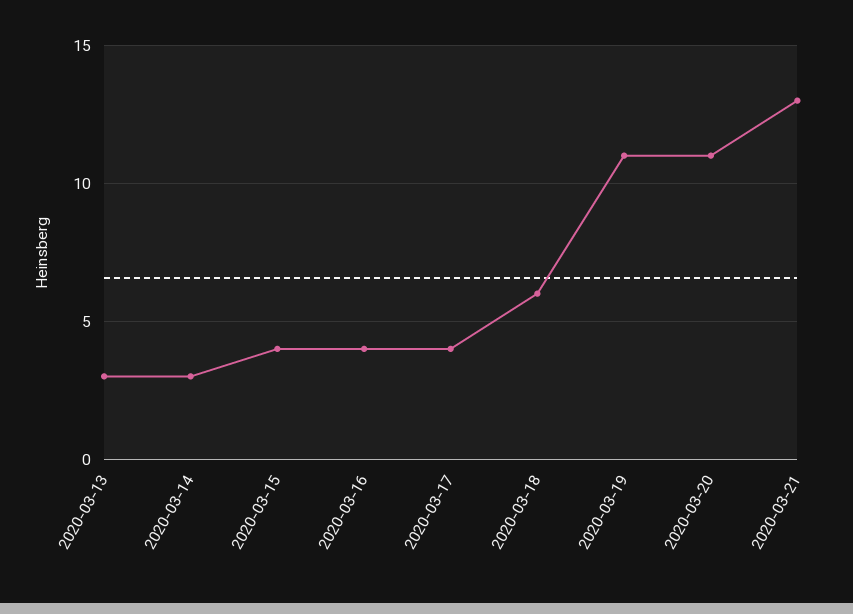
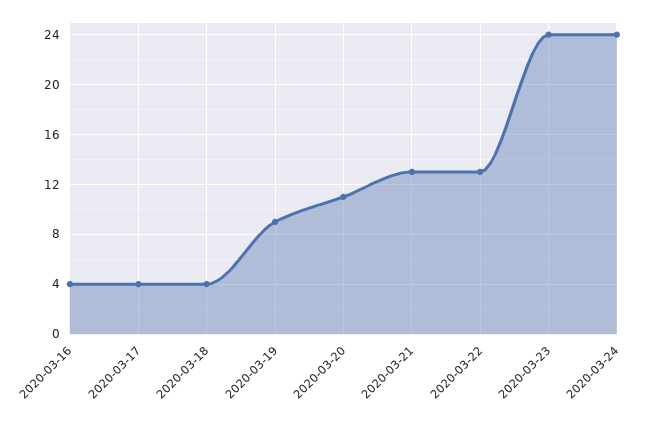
2020-03-13: 3 -> none
2020-03-14: 3 -> none
2020-03-15: 4 -> none
2020-03-18: 6 -> 4
2020-03-19: 11 -> 9
2020-03-22: none -> 13
2020-03-23: none -> 24
2020-03-24: none -> 24

